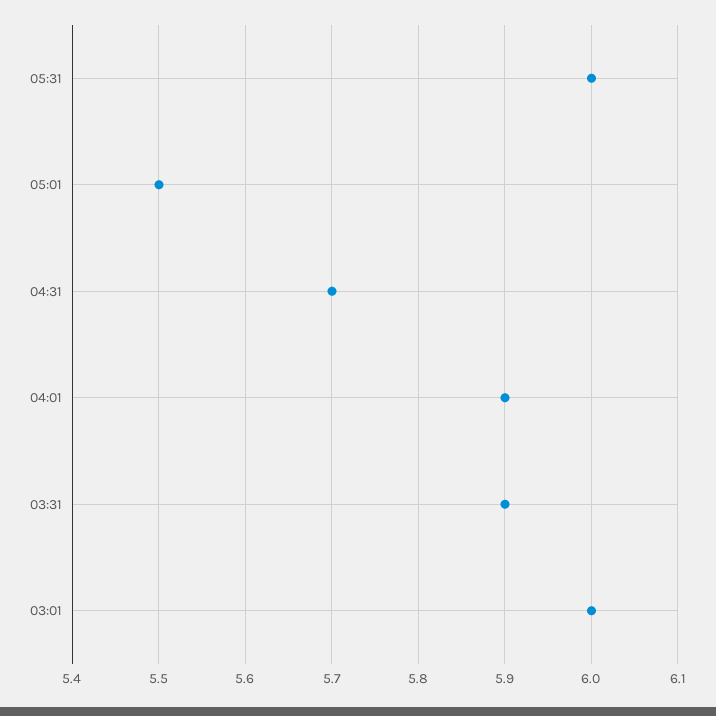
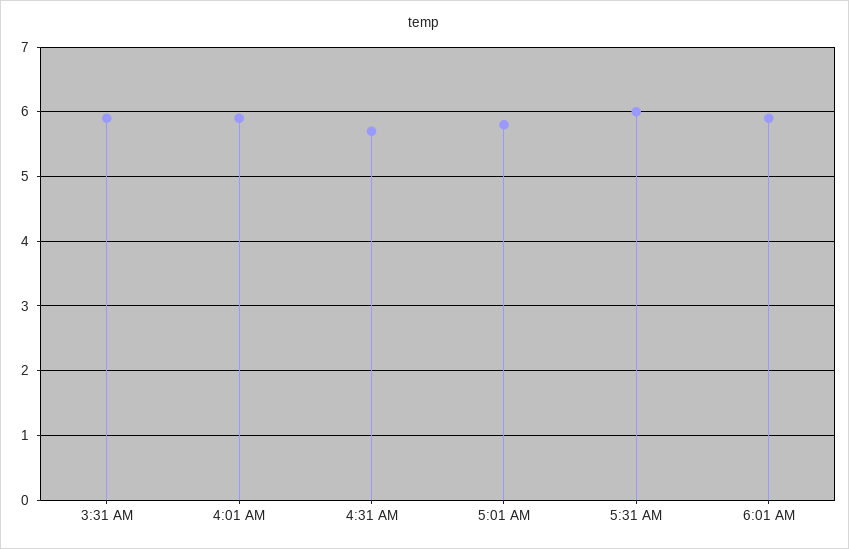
05:01: 5.5 -> 5.8
03:01: 6 -> none
6:01 AM: none -> 5.9

